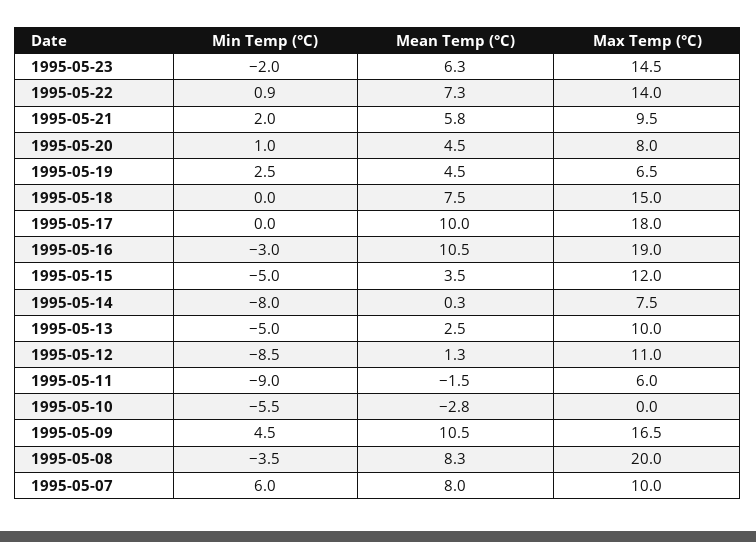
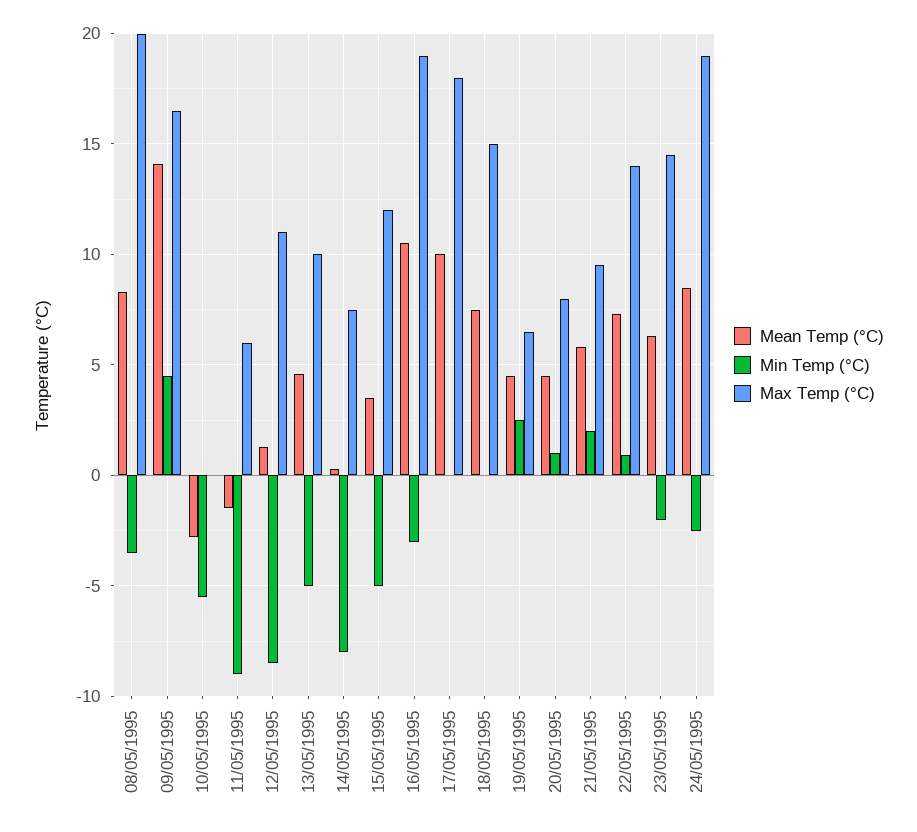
Mean Temp (°C), 1995-05-13: 2.5 -> 4.5
Mean Temp (°C), 1995-05-09: 10.5 -> 14
Min Temp (°C), 1995-05-07: 6 -> none
Mean Temp (°C), 1995-05-07: 8 -> none
Max Temp (°C), 1995-05-07: 10 -> none
Mean Temp (°C), 24/05/1995: none -> 8.5
Min Temp (°C), 24/05/1995: none -> -2.5
Max Temp (°C), 24/05/1995: none -> 19

